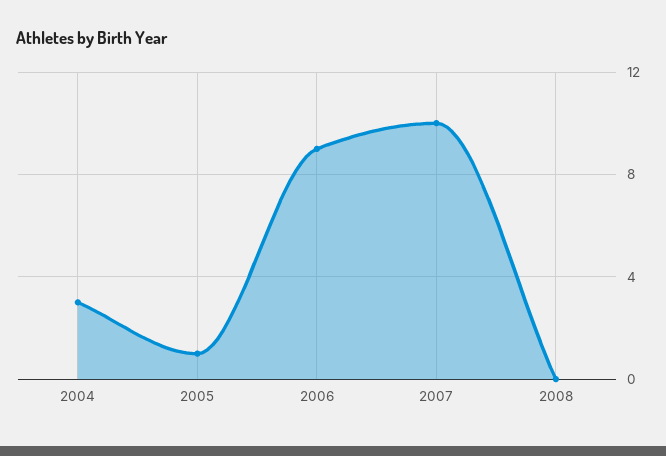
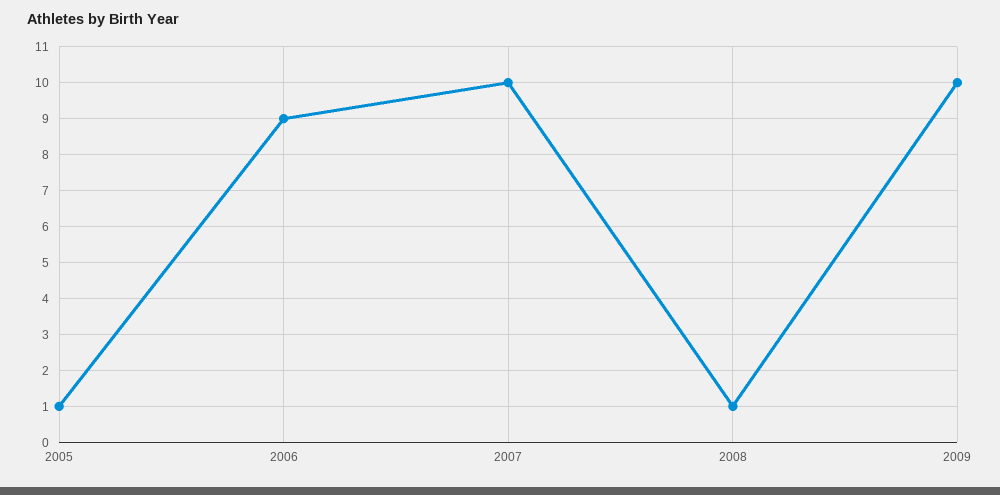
2004: 3 -> none
2008: 0 -> 1
2009: none -> 10

